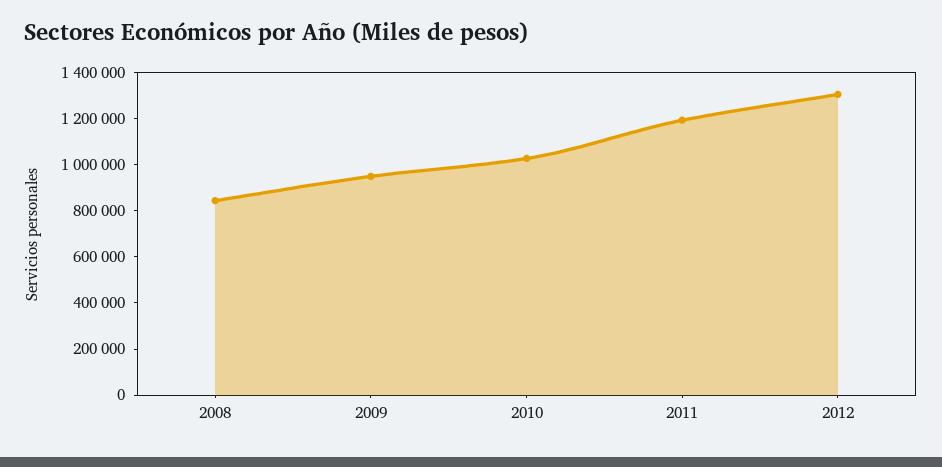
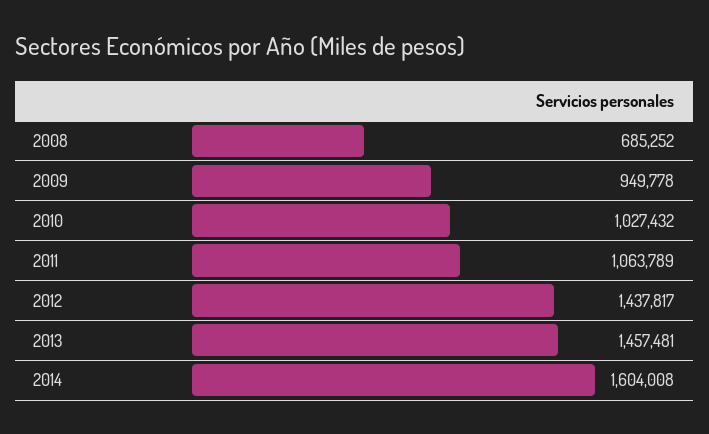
2008: 850000 -> 685252
2011: 1200000 -> 1063789
2012: 1300000 -> 1437817
2013: none -> 1457481
2014: none -> 1604008

